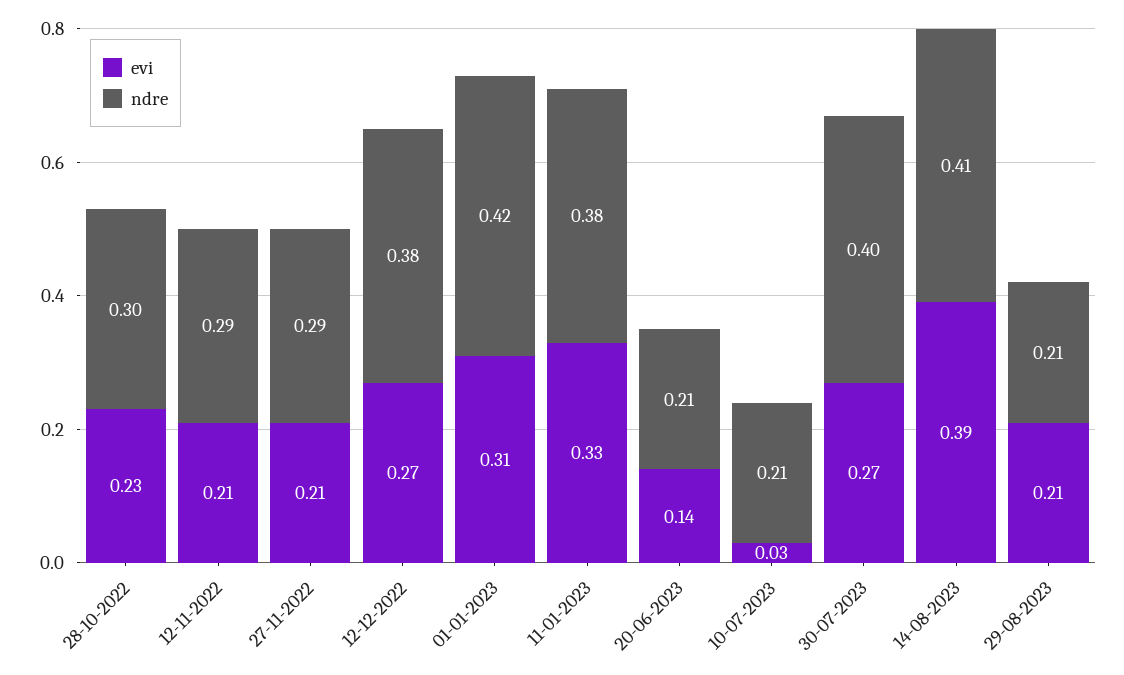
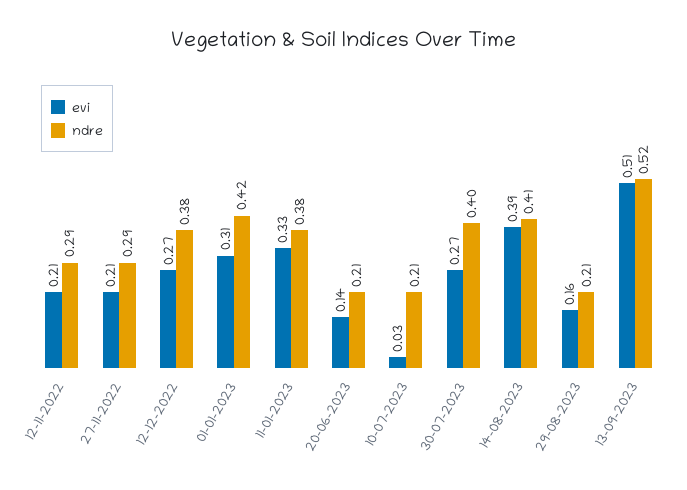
evi, 28-10-2022: 0.23 -> none
ndre, 28-10-2022: 0.3 -> none
evi, 29-08-2023: 0.21 -> 0.16
evi, 13-09-2023: none -> 0.51
ndre, 13-09-2023: none -> 0.52

